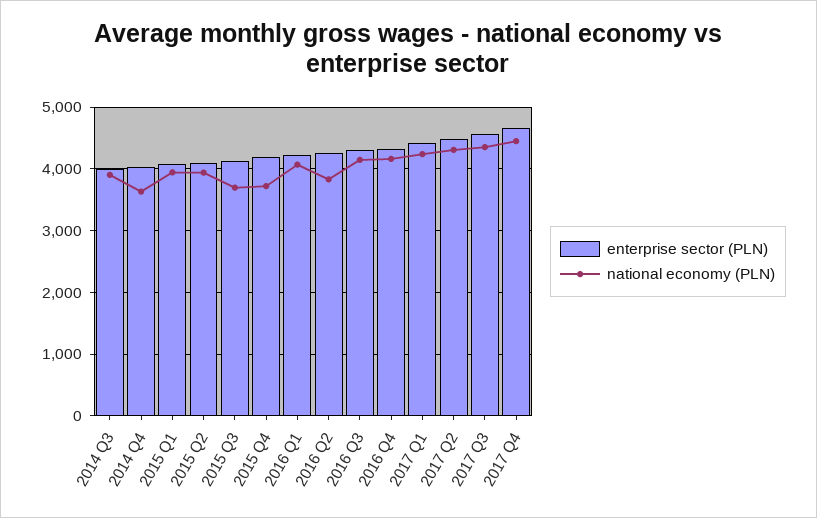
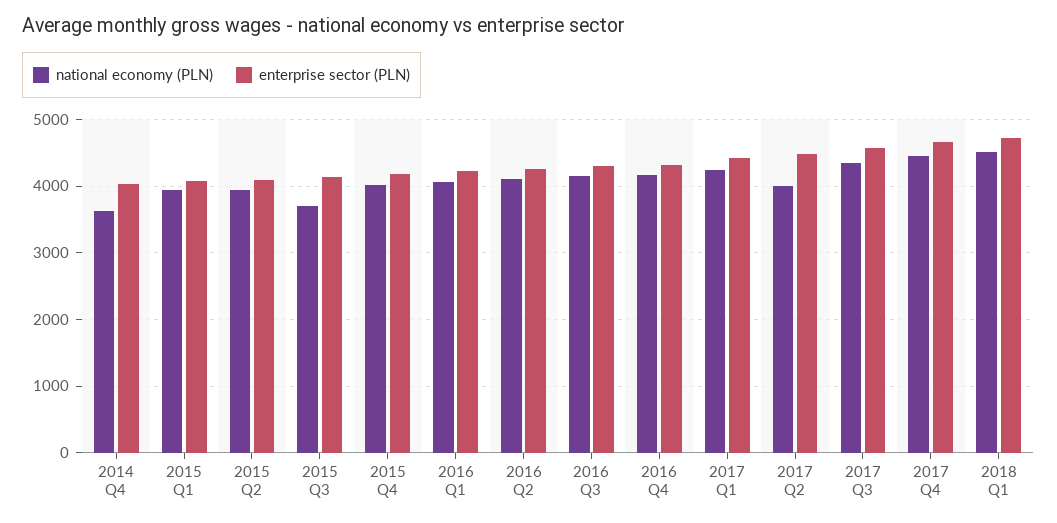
enterprise sector (PLN), 2014 Q3: 4000 -> none
national economy (PLN), 2014 Q3: 3900 -> none
national economy (PLN), 2015 Q4: 3700 -> 4000
national economy (PLN), 2016 Q2: 3800 -> 4100
national economy (PLN), 2017 Q2: 4300 -> 4000
national economy (PLN), 2018 Q1: none -> 4500
enterprise sector (PLN), 2018 Q1: none -> 4700

